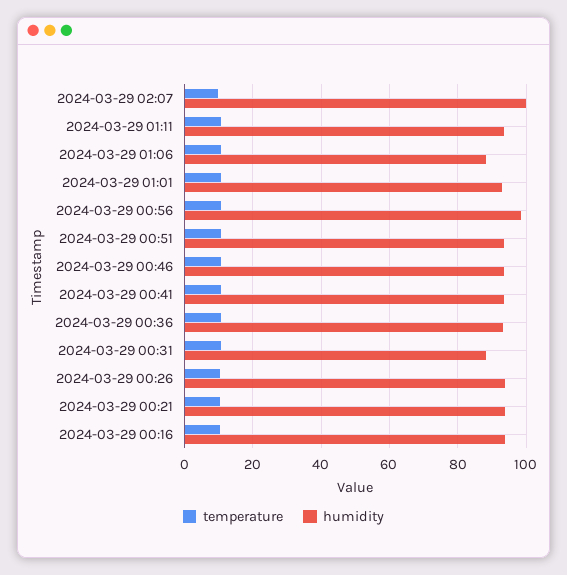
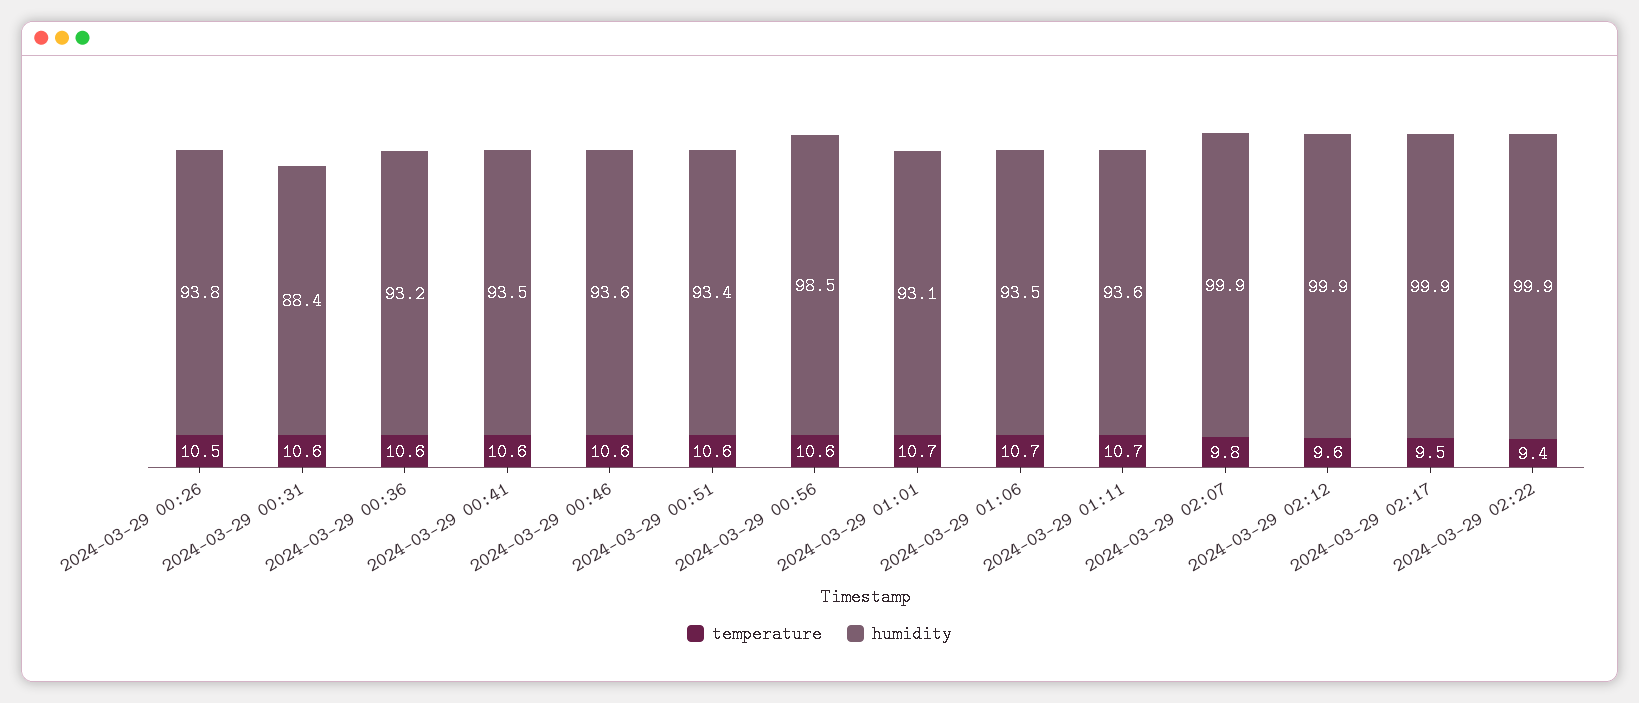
humidity, 2024-03-29 01:06: 88 -> 93.5
temperature, 2024-03-29 00:21: 10 -> none
humidity, 2024-03-29 00:21: 94 -> none
temperature, 2024-03-29 00:16: 10 -> none
humidity, 2024-03-29 00:16: 94 -> none
temperature, 2024-03-29 02:12: none -> 9.6
humidity, 2024-03-29 02:12: none -> 99.9
temperature, 2024-03-29 02:17: none -> 9.5
humidity, 2024-03-29 02:17: none -> 99.9
temperature, 2024-03-29 02:22: none -> 9.4
humidity, 2024-03-29 02:22: none -> 99.9

